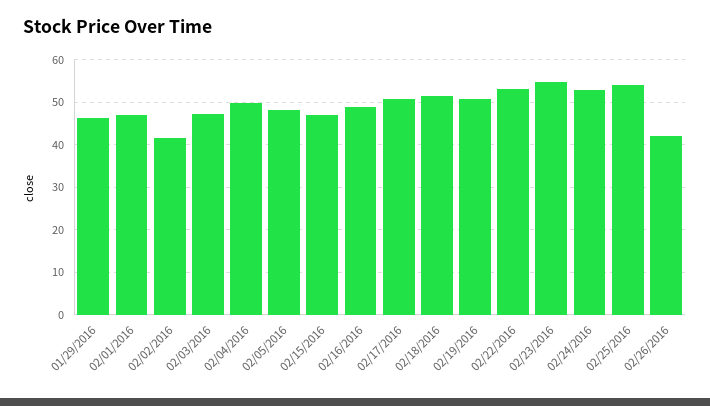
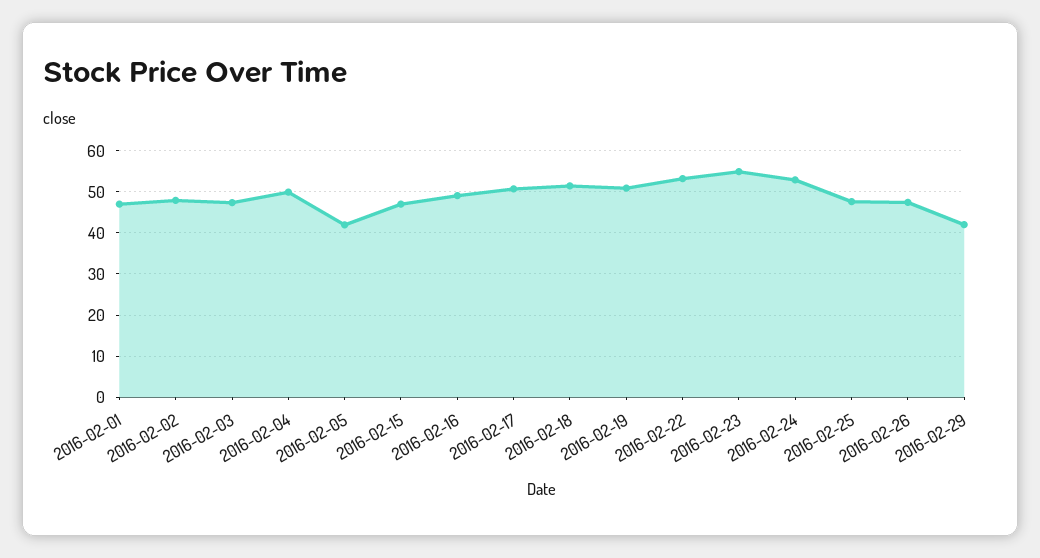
01/29/2016: 46 -> none
02/02/2016: 42 -> 48
02/05/2016: 48 -> 42
02/25/2016: 54 -> 48
02/26/2016: 42 -> 48
2016-02-29: none -> 42

